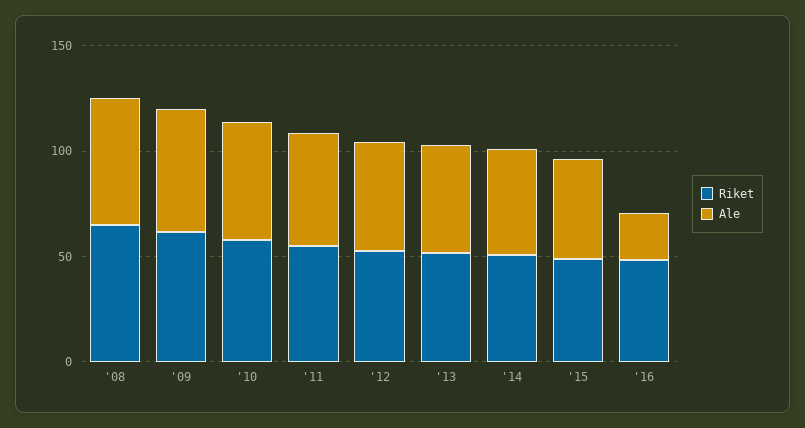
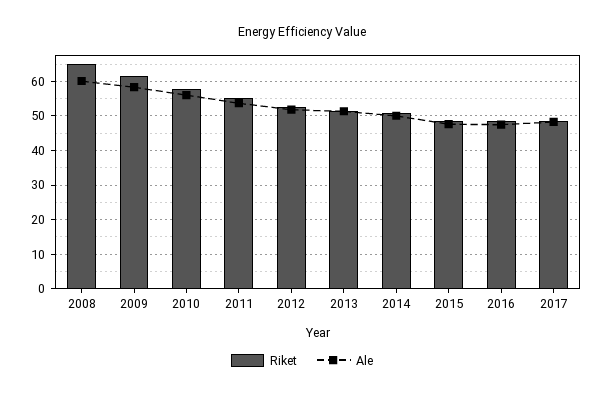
Ale, '16: 20 -> 48
Riket, 2017: none -> 48
Ale, 2017: none -> 48

